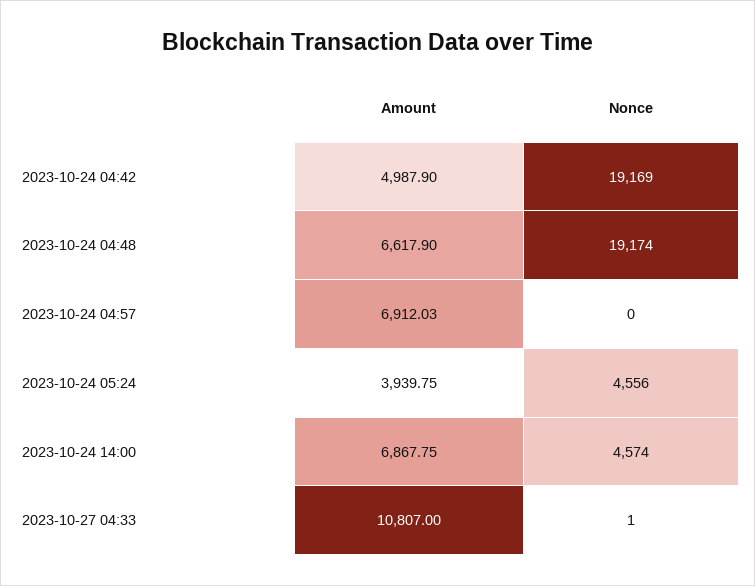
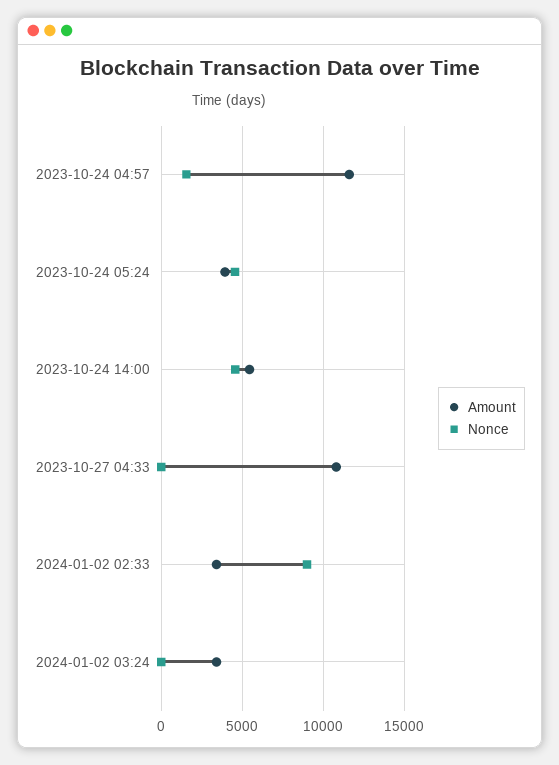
Amount, 2023-10-24 04:42: 4987.9 -> none
Nonce, 2023-10-24 04:42: 19169 -> none
Amount, 2023-10-24 04:48: 6617.9 -> none
Nonce, 2023-10-24 04:48: 19174 -> none
Amount, 2023-10-24 04:57: 6912.03 -> 11500
Nonce, 2023-10-24 04:57: 0 -> 1500
Amount, 2023-10-24 14:00: 6867.75 -> 5500
Amount, 2024-01-02 02:33: none -> 3500
Nonce, 2024-01-02 02:33: none -> 9000
Amount, 2024-01-02 03:24: none -> 3500
Nonce, 2024-01-02 03:24: none -> 0

